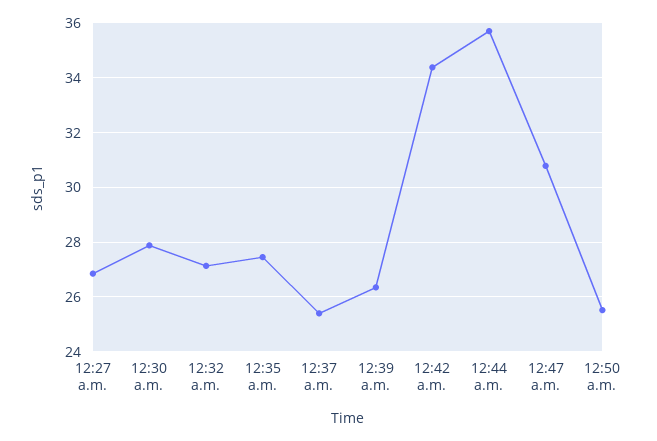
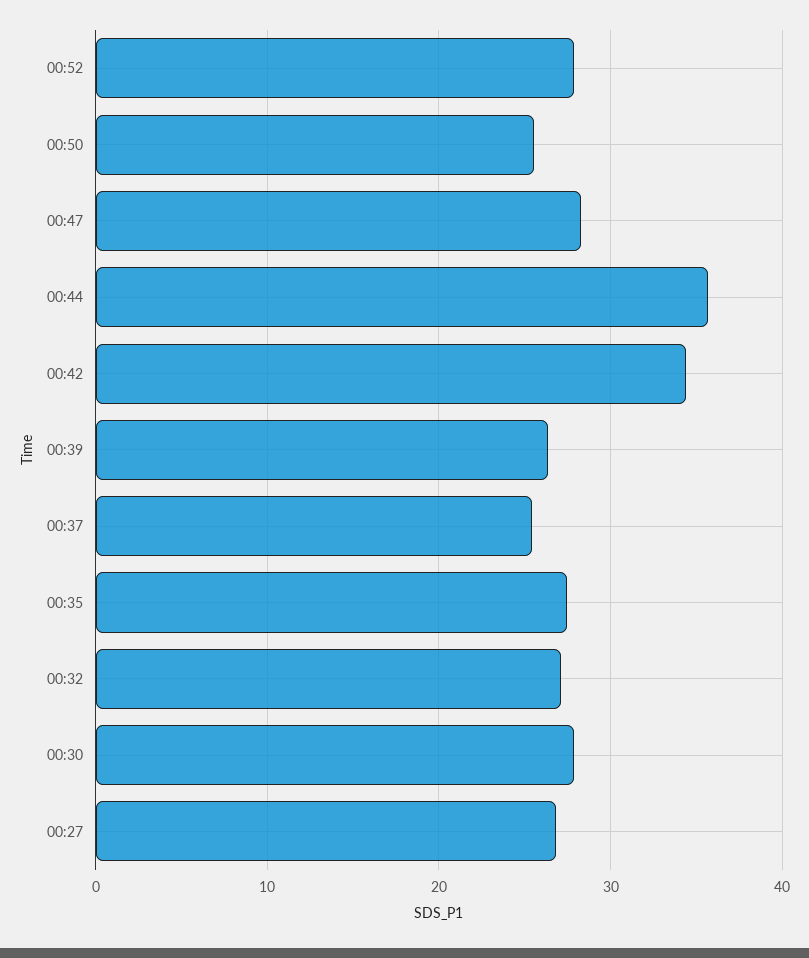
12:47 a.m.: 30.75 -> 28
00:52: none -> 28

